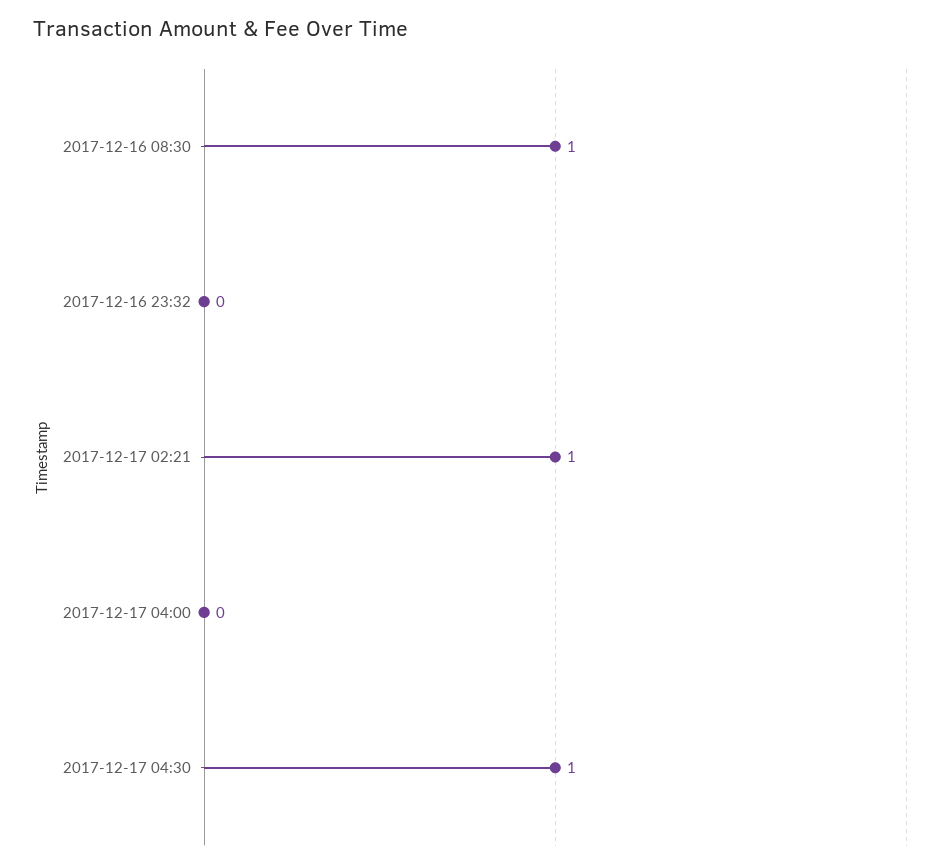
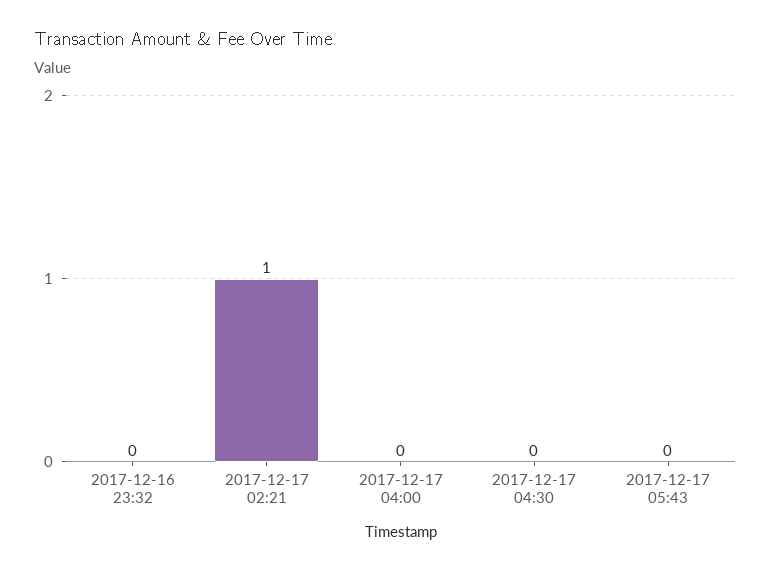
2017-12-16 08:30: 1 -> none
2017-12-17 04:30: 1 -> 0
2017-12-17 05:43: none -> 0

